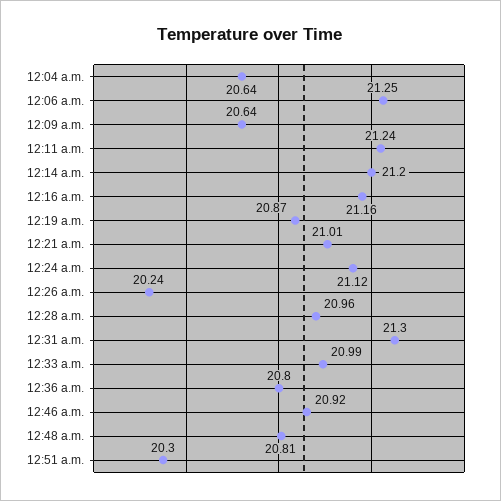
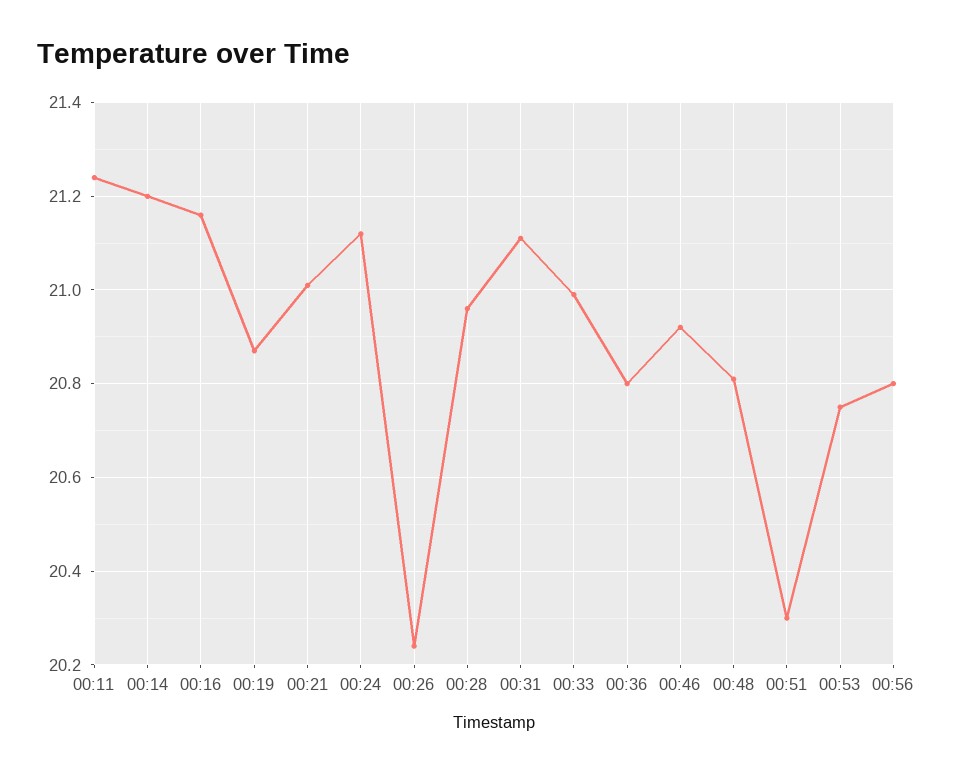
12:04 a.m.: 20.64 -> none
12:06 a.m.: 21.25 -> none
12:09 a.m.: 20.64 -> none
12:31 a.m.: 21.3 -> 21.1
00:53: none -> 20.75
00:56: none -> 20.8

